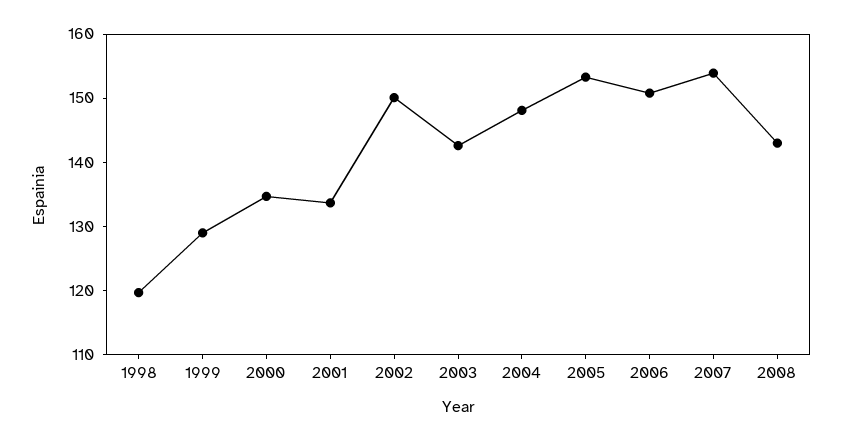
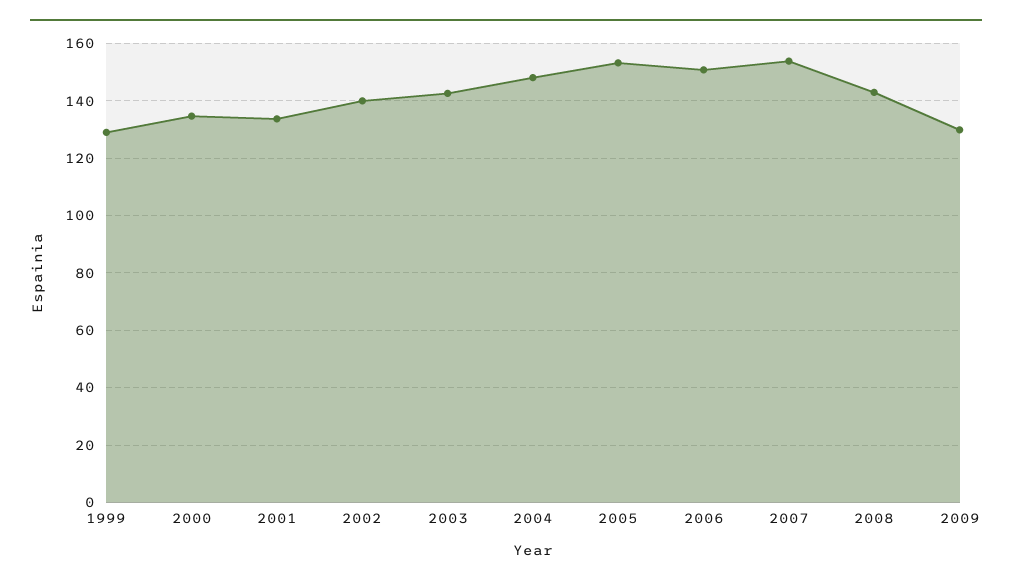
1998: 120 -> none
2002: 150 -> 140
2009: none -> 130

